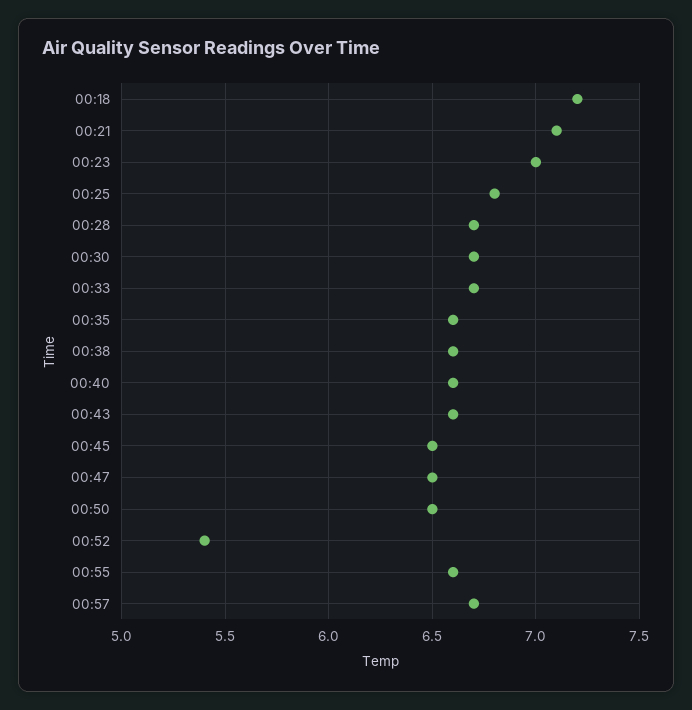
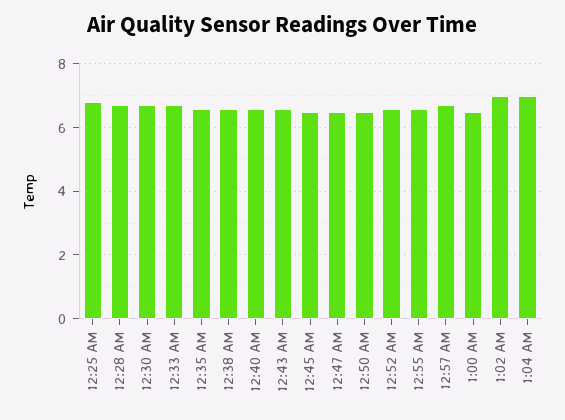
00:18: 7.2 -> none
00:21: 7.1 -> none
00:23: 7 -> none
00:52: 5.4 -> 6.5
1:00 AM: none -> 6.5
1:02 AM: none -> 7
1:04 AM: none -> 7

